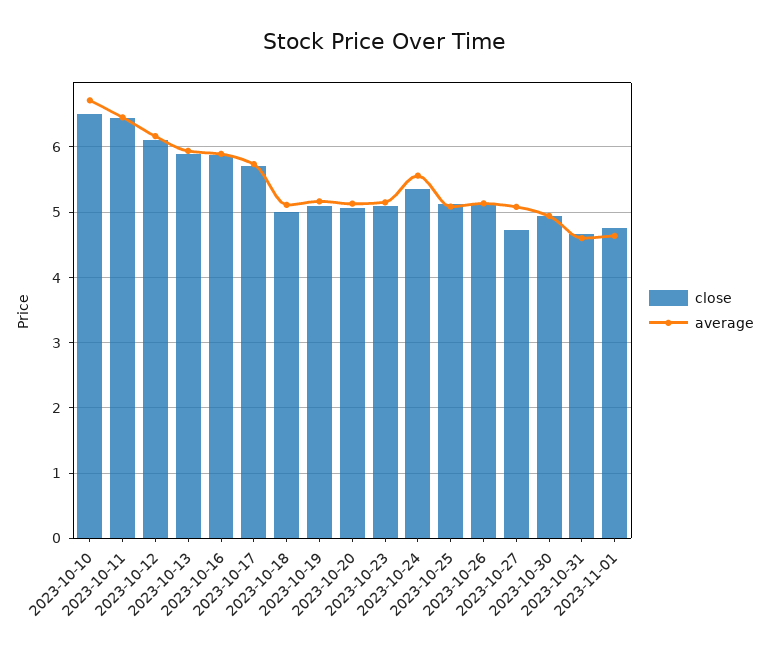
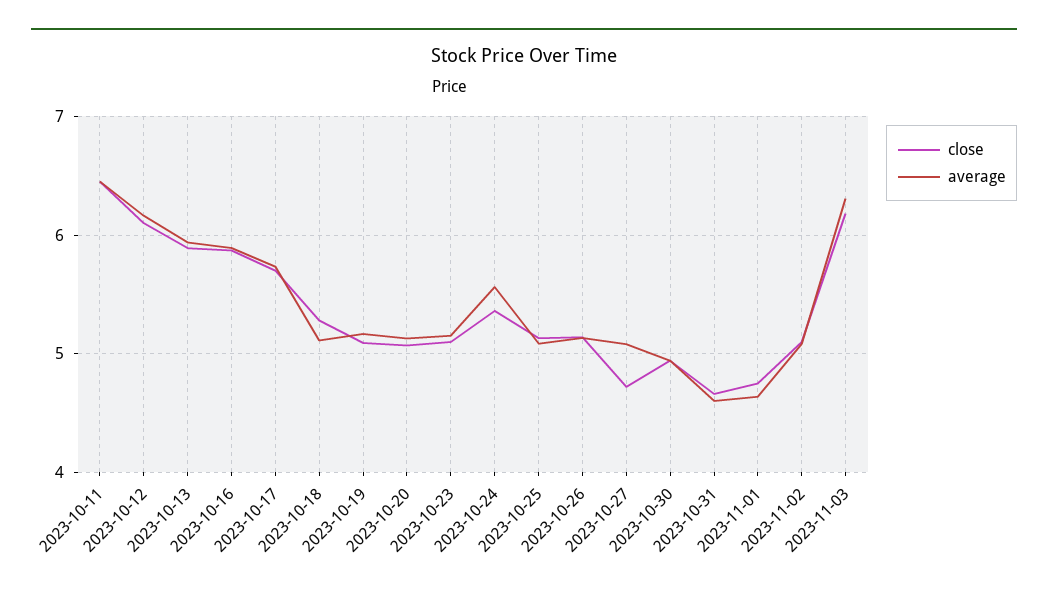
close, 2023-10-10: 6.5 -> none
average, 2023-10-10: 6.7 -> none
close, 2023-10-18: 5 -> 5.3
close, 2023-11-02: none -> 5.1
average, 2023-11-02: none -> 5.1
close, 2023-11-03: none -> 6.2
average, 2023-11-03: none -> 6.3

